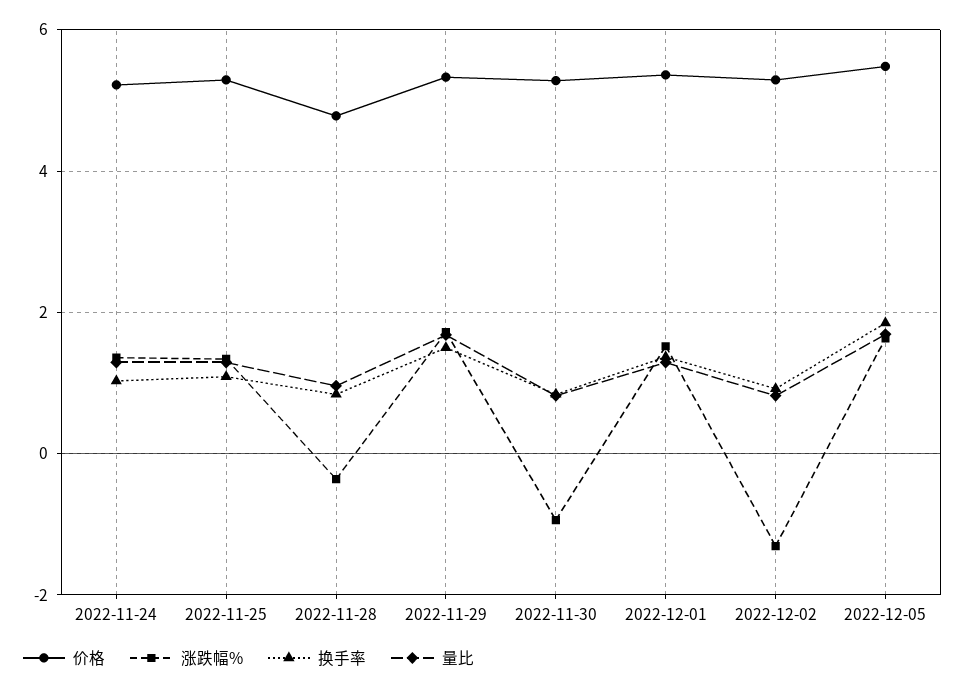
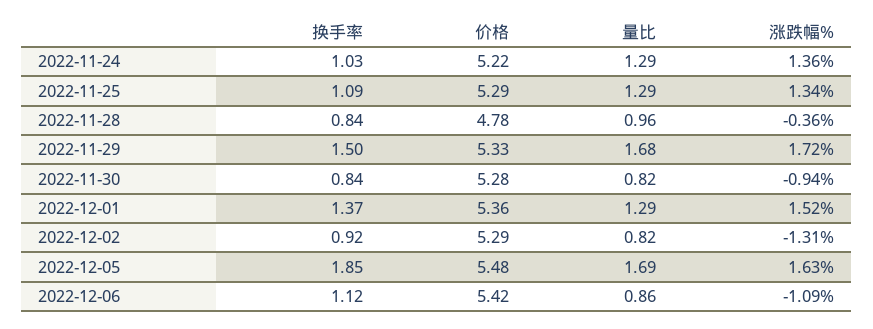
换手率, 2022-12-06: none -> 1.12
价格, 2022-12-06: none -> 5.42
量比, 2022-12-06: none -> 0.86
涨跌幅%, 2022-12-06: none -> -1.09

